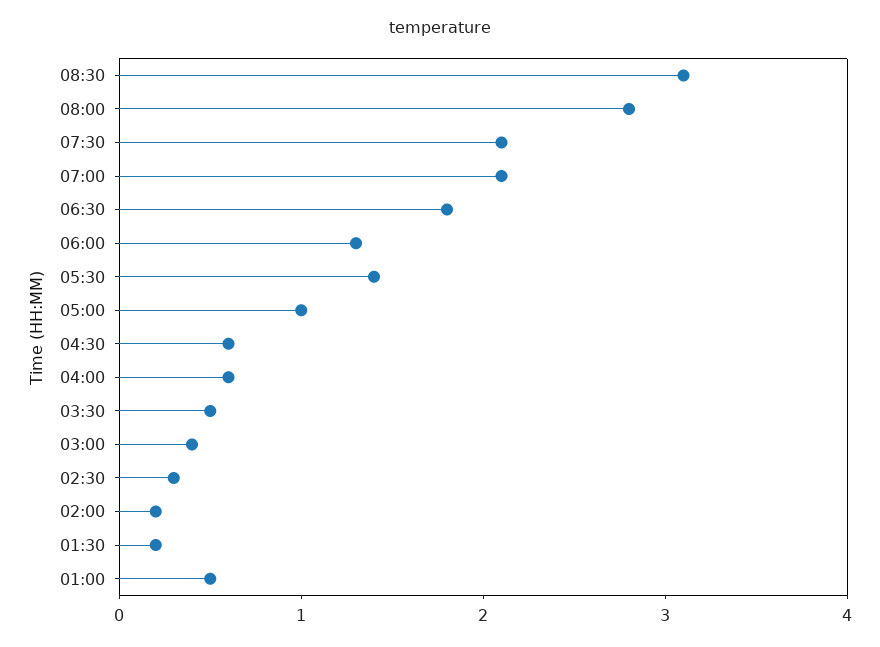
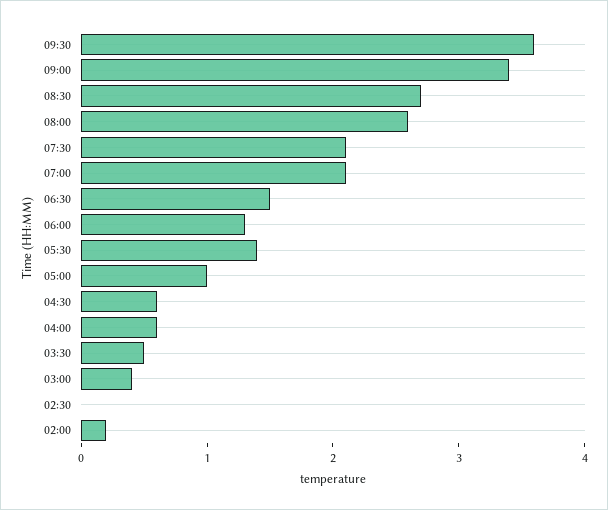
08:30: 3.1 -> 2.7
08:00: 2.8 -> 2.6
06:30: 1.8 -> 1.5
02:30: 0.3 -> 0
01:30: 0.2 -> none
01:00: 0.5 -> none
09:30: none -> 3.6
09:00: none -> 3.4

